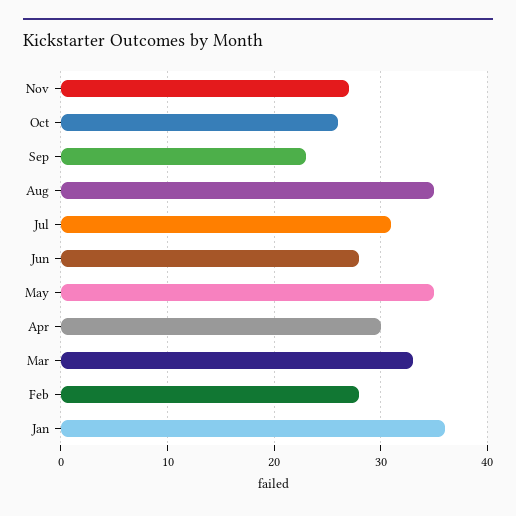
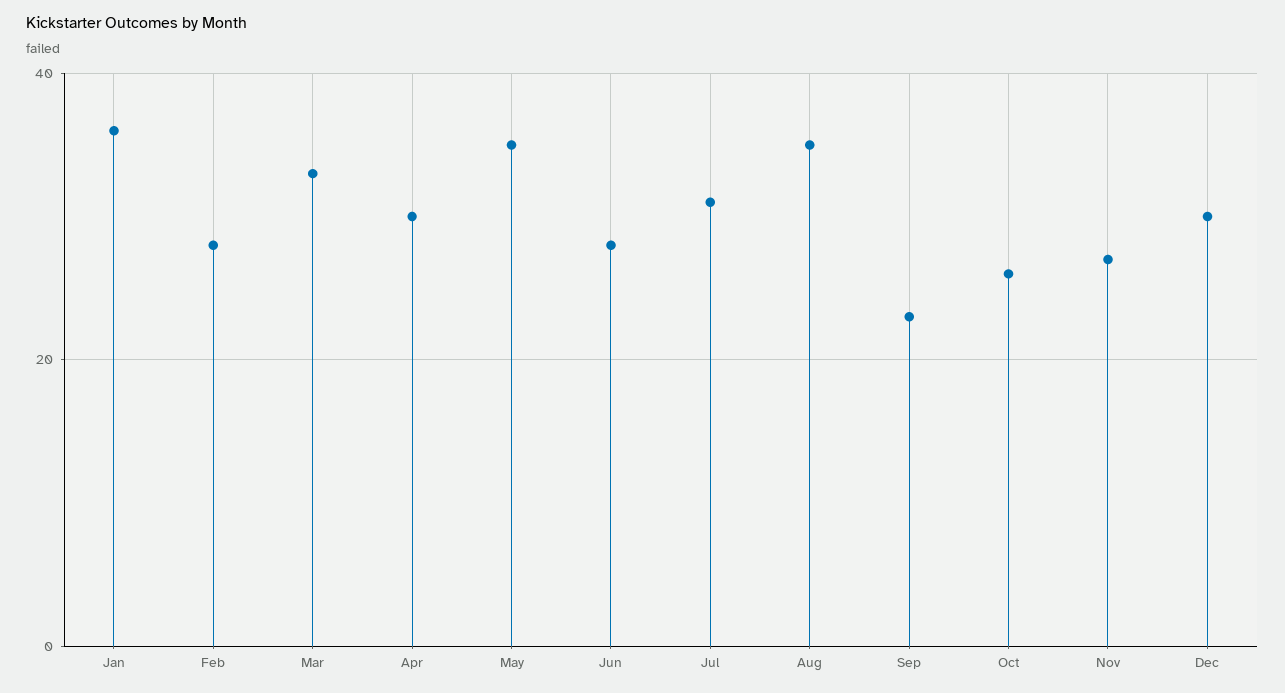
Dec: none -> 30

